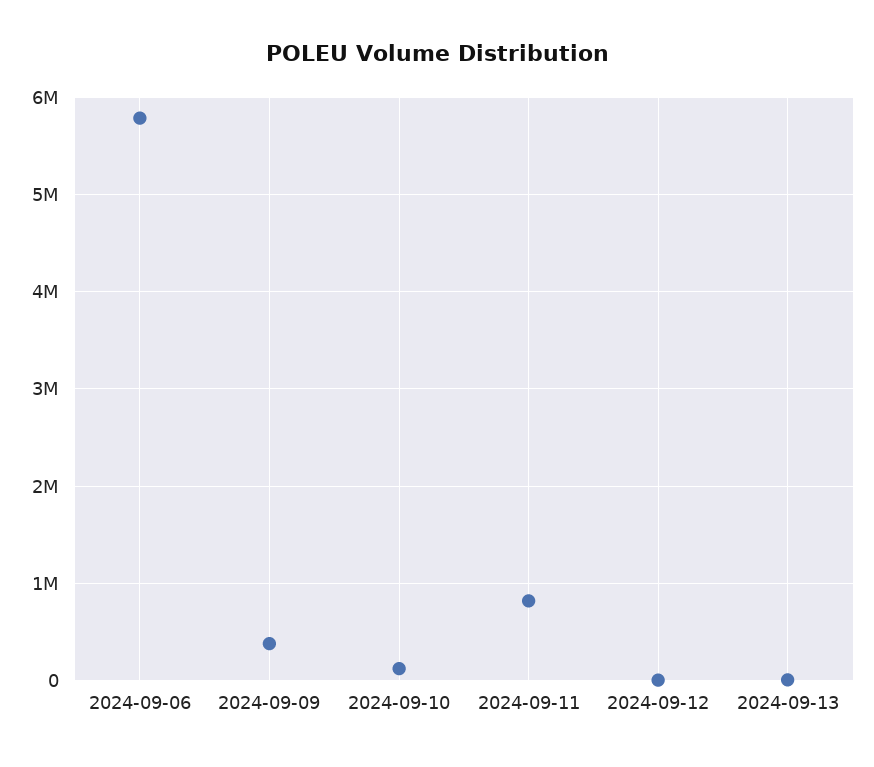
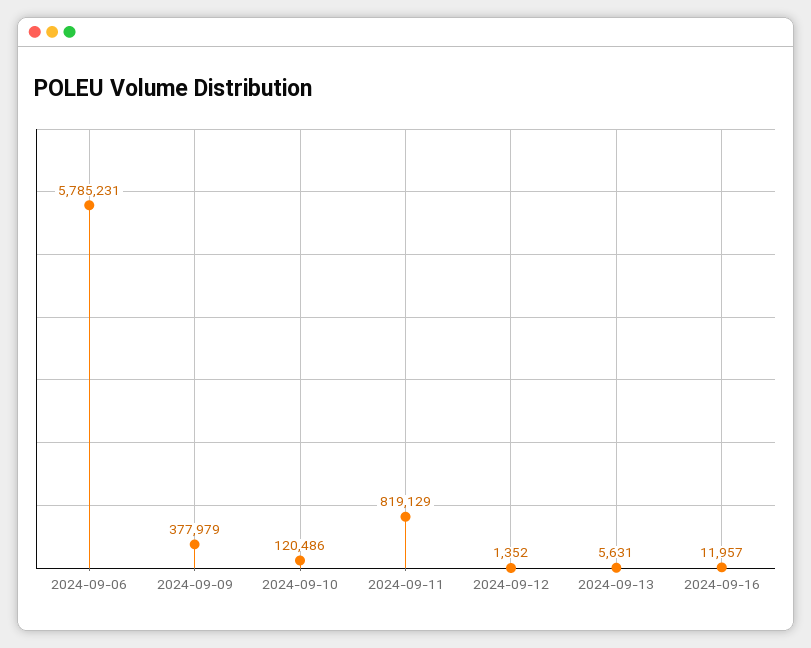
2024-09-16: none -> 11957

